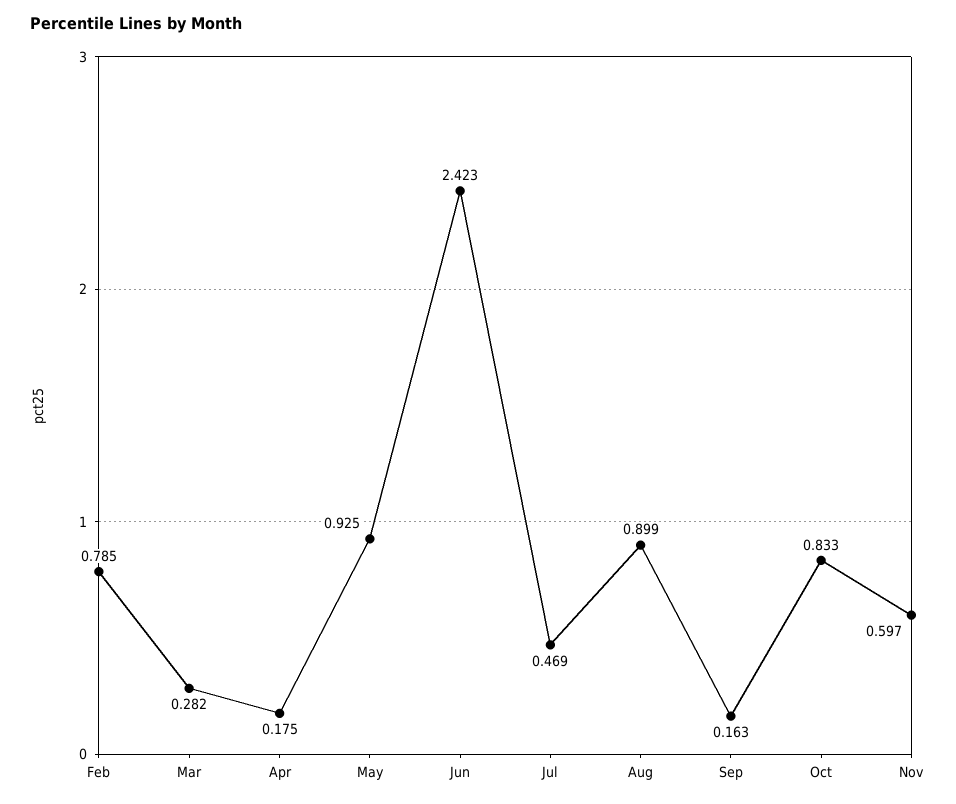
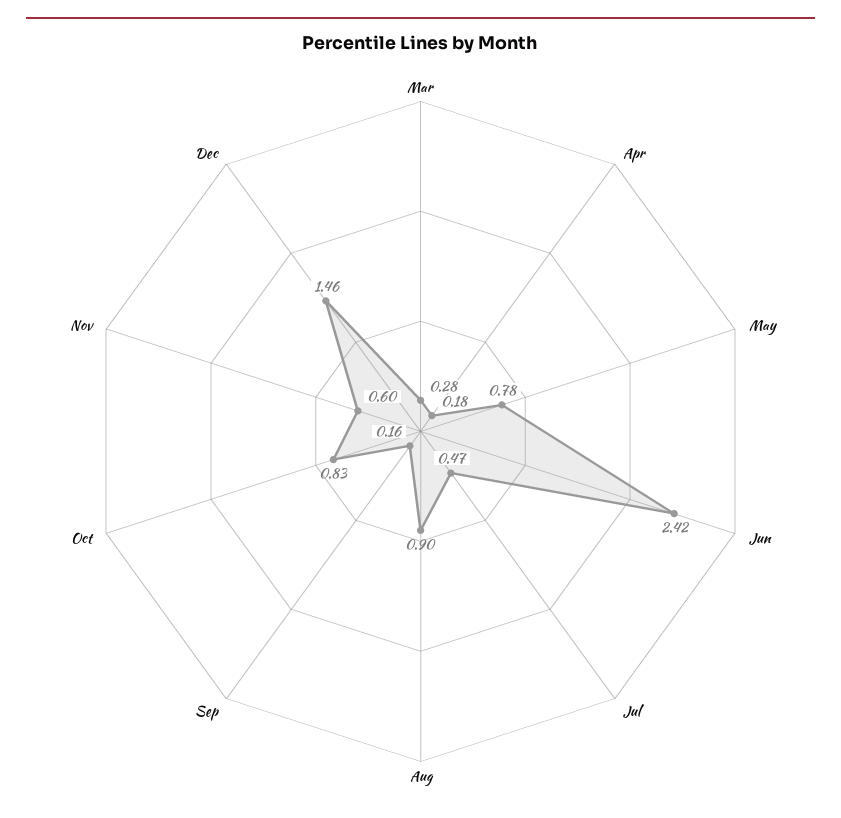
Feb: 0.785 -> none
May: 0.925 -> 0.78
Dec: none -> 1.46

